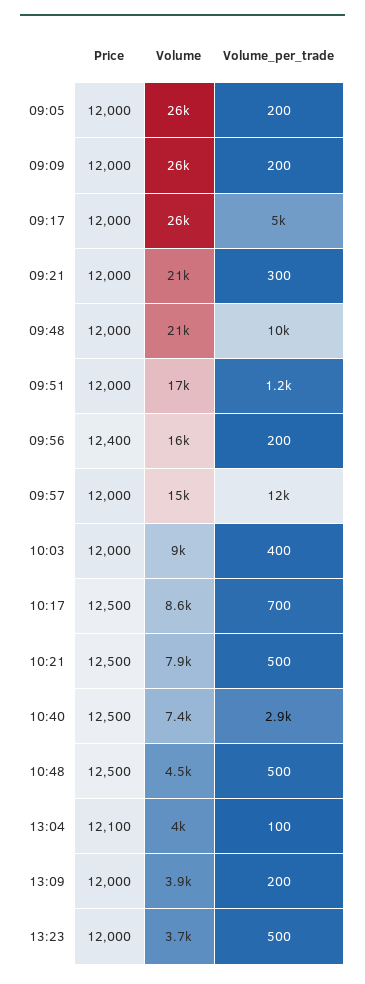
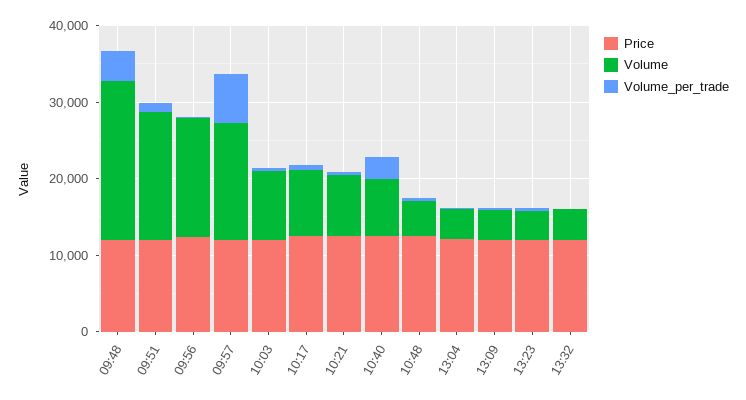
Price, 09:05: 12000 -> none
Volume, 09:05: 26000 -> none
Volume_per_trade, 09:05: 200 -> none
Price, 09:09: 12000 -> none
Volume, 09:09: 26000 -> none
Volume_per_trade, 09:09: 200 -> none
Price, 09:17: 12000 -> none
Volume, 09:17: 26000 -> none
Volume_per_trade, 09:17: 5000 -> none
Price, 09:21: 12000 -> none
Volume, 09:21: 21000 -> none
Volume_per_trade, 09:21: 300 -> none
Volume_per_trade, 09:48: 10000 -> 4000
Volume_per_trade, 09:57: 12000 -> 6000
Price, 13:32: none -> 12000
Volume, 13:32: none -> 4000
Volume_per_trade, 13:32: none -> 0

